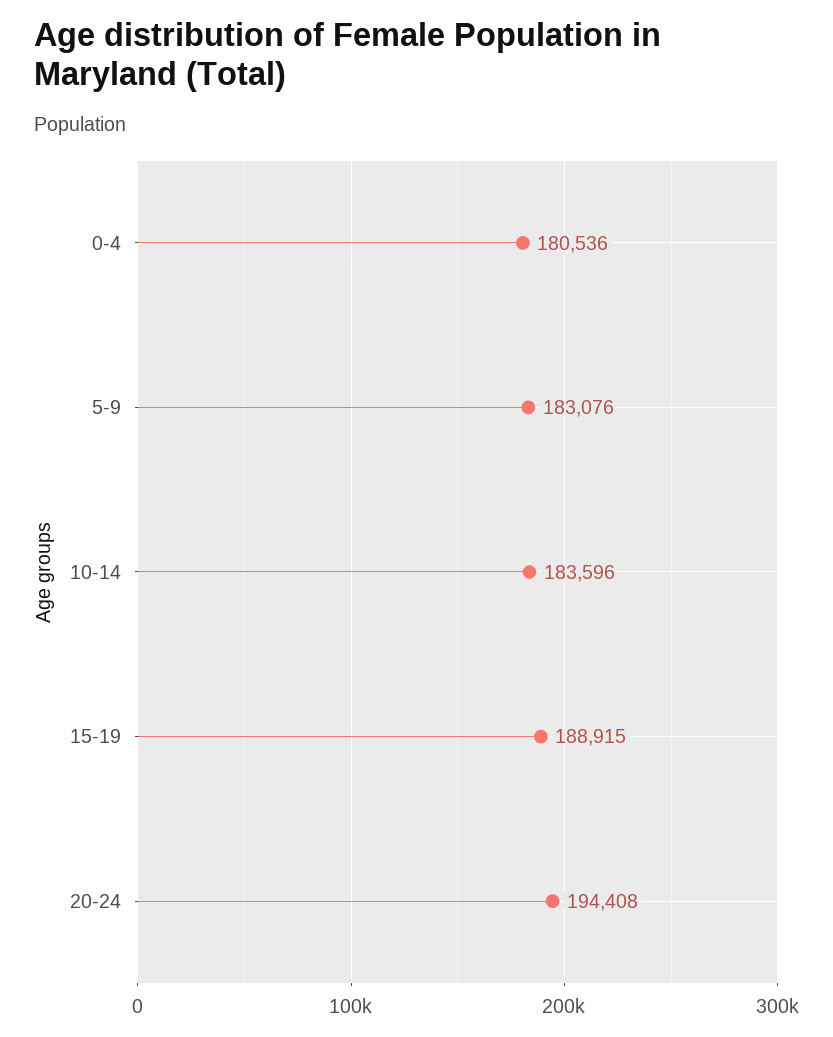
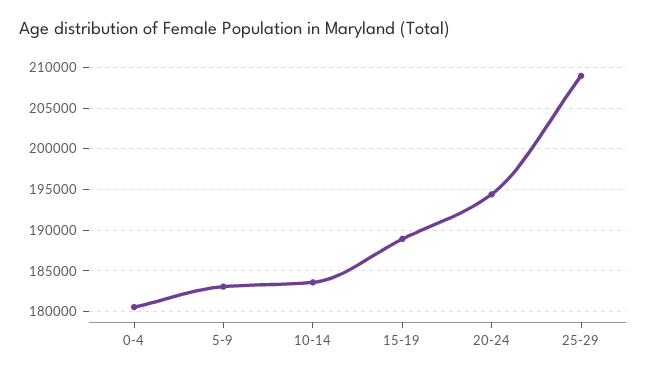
25-29: none -> 209000

